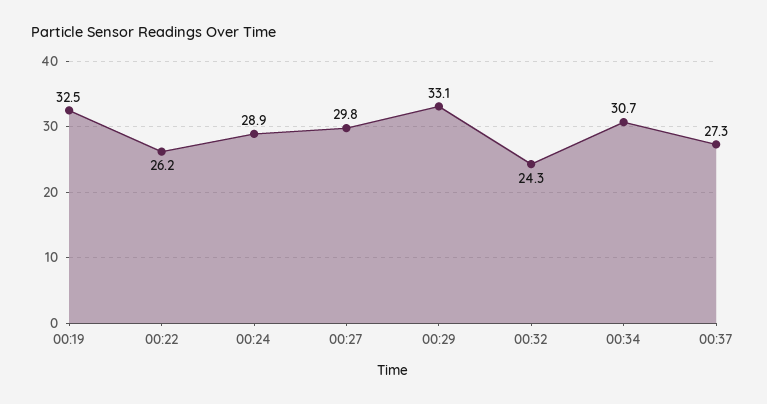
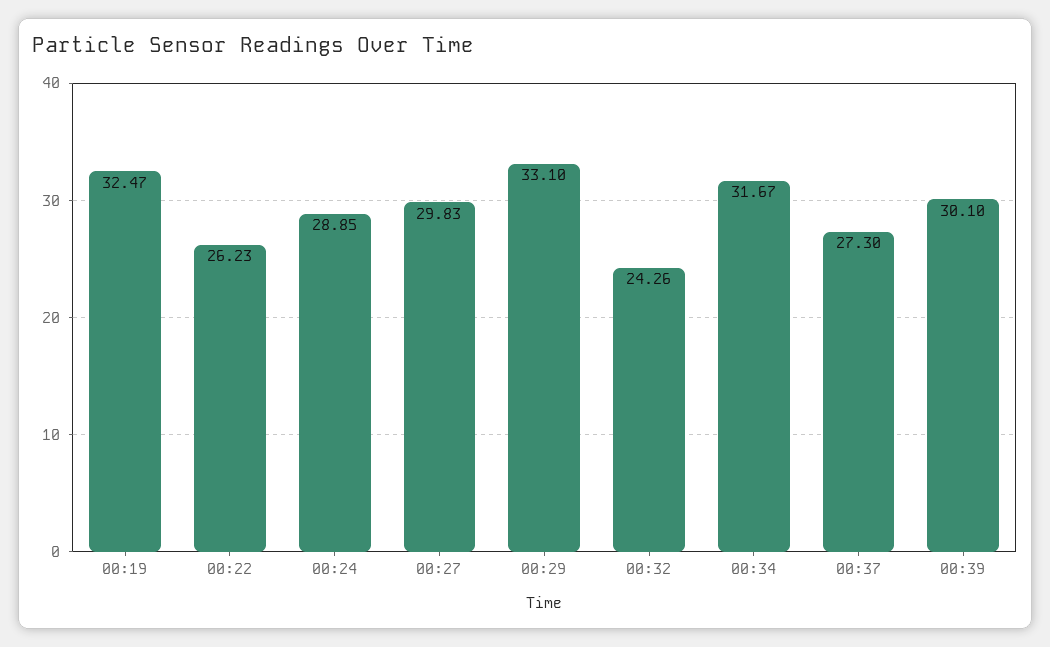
00:34: 30.7 -> 31.67
00:39: none -> 30.1

